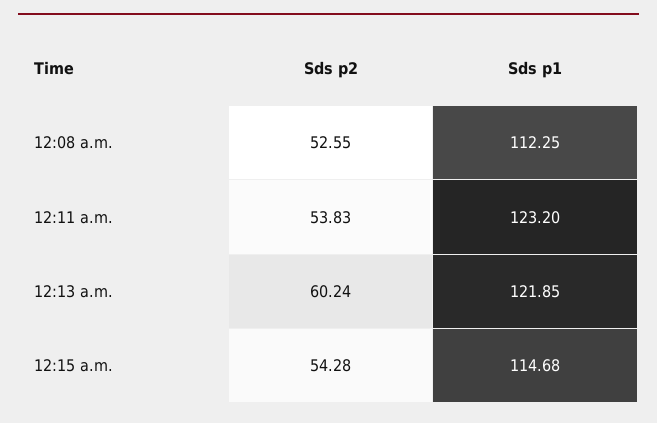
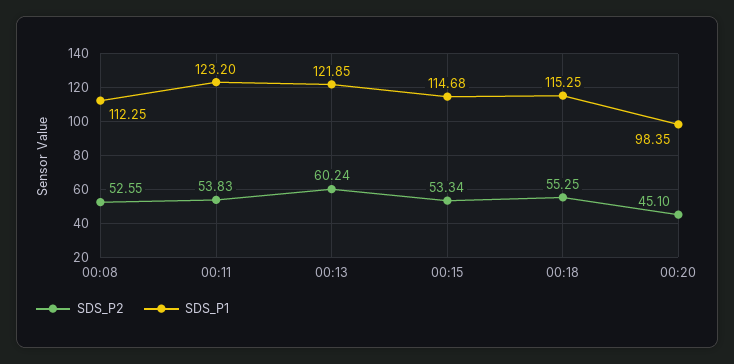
Sds p2, 12:15 a.m.: 54.28 -> 53.34
Sds p2, 00:18: none -> 55.25
Sds p1, 00:18: none -> 115.25
Sds p2, 00:20: none -> 45.1
Sds p1, 00:20: none -> 98.35

